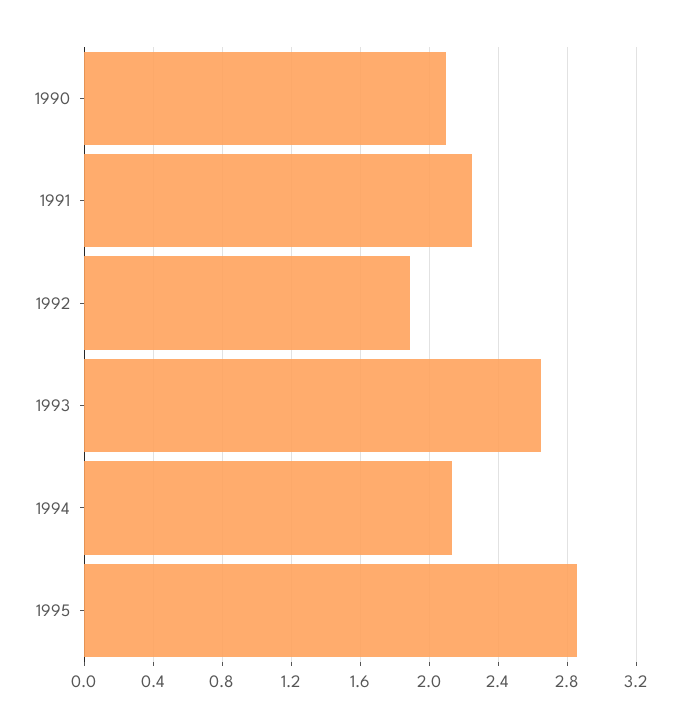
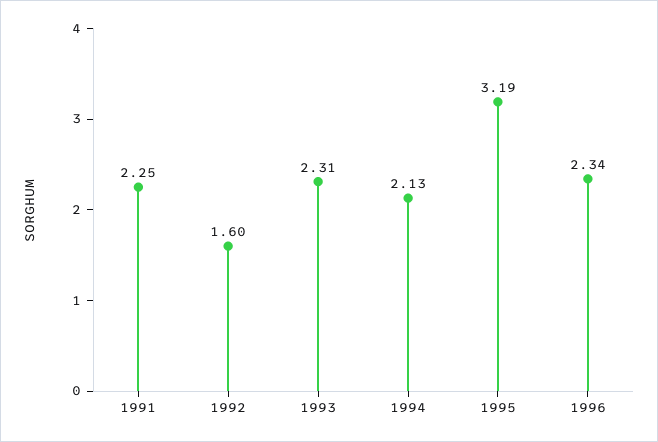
1990: 2.1 -> none
1992: 1.9 -> 1.6
1993: 2.65 -> 2.31
1995: 2.85 -> 3.19
1996: none -> 2.34

